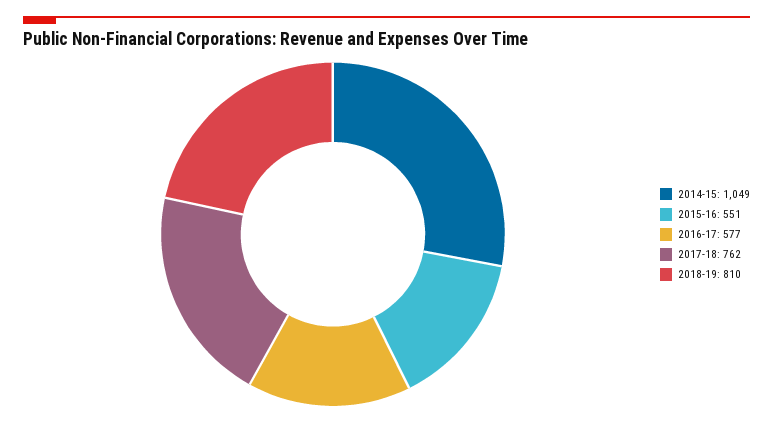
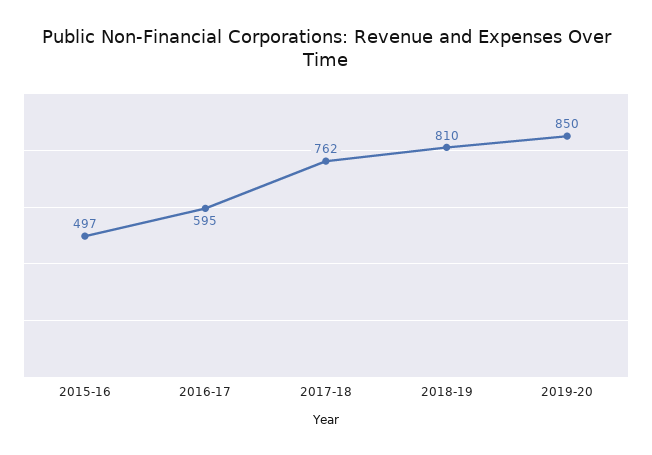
2014-15: 1049 -> none
2015-16: 551 -> 497
2016-17: 577 -> 595
2019-20: none -> 850

